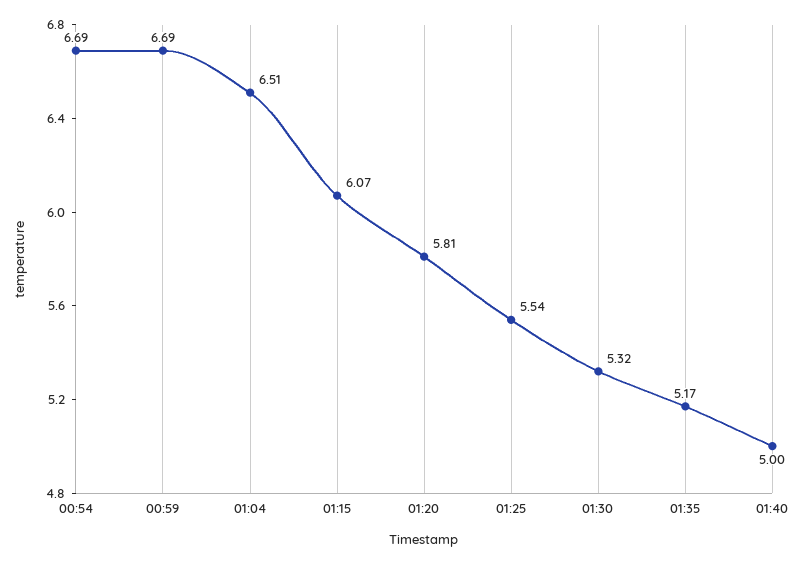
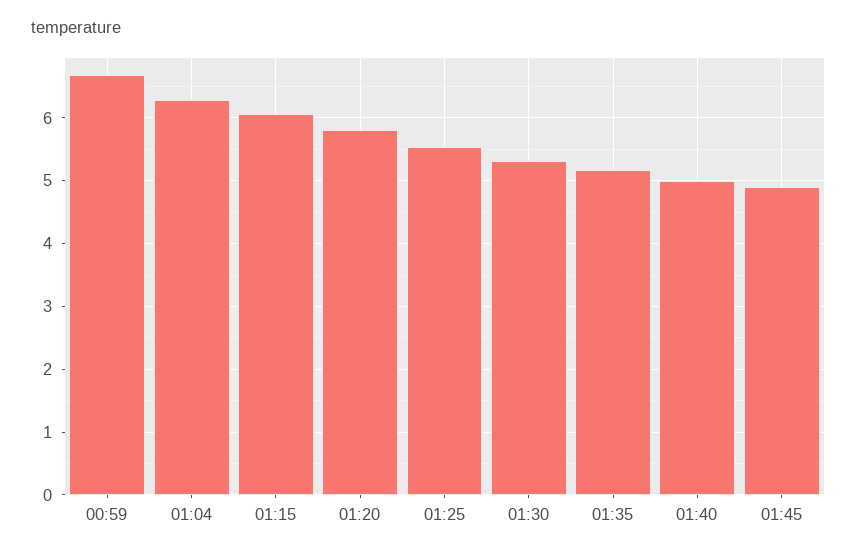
00:54: 6.69 -> none
01:04: 6.51 -> 6.3
01:45: none -> 4.9

